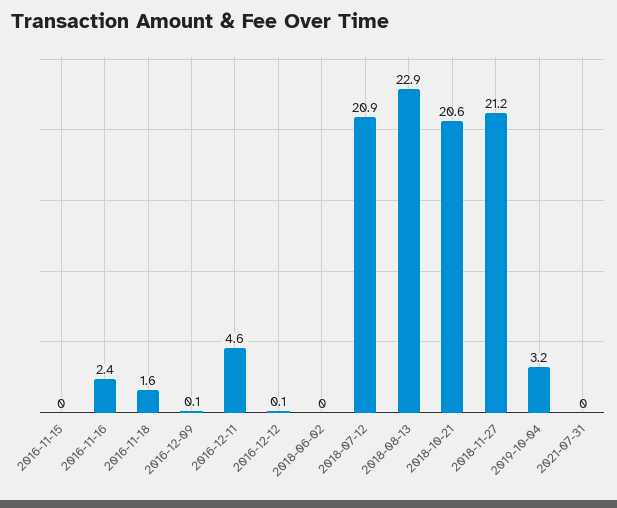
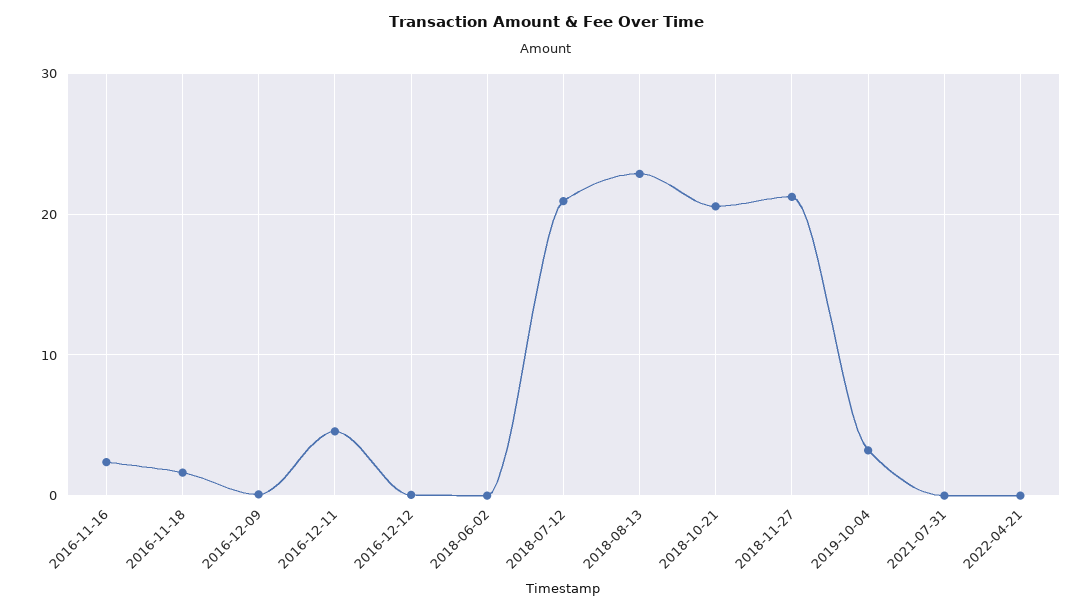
2016-11-15: 0 -> none
2022-04-21: none -> 0

